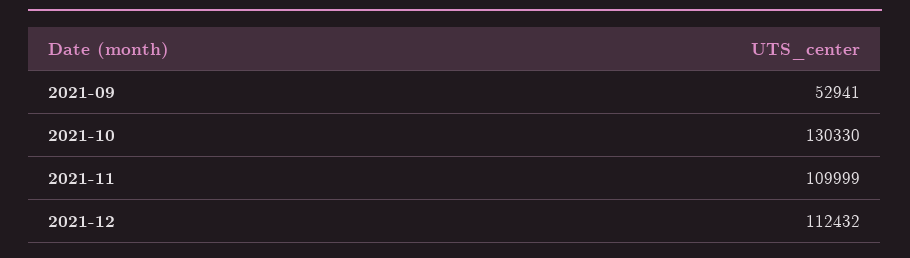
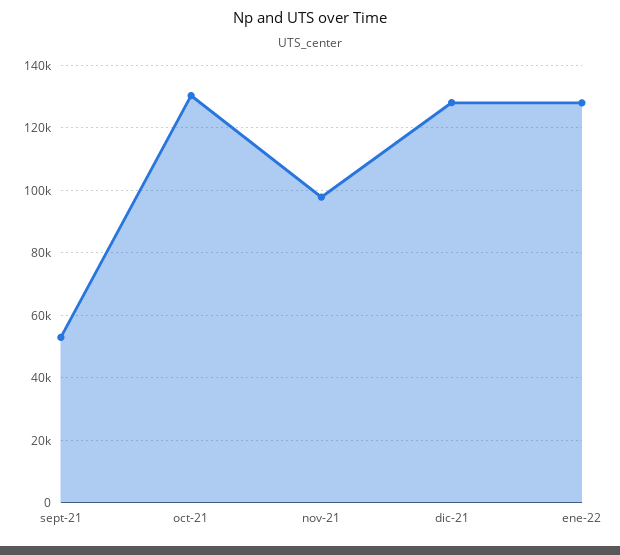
2021-11: 109999 -> 98000
2021-12: 112432 -> 128000
ene-22: none -> 128000

